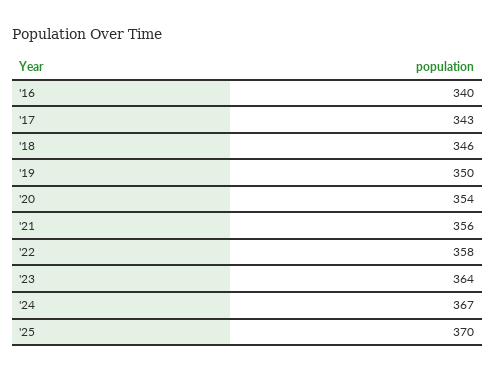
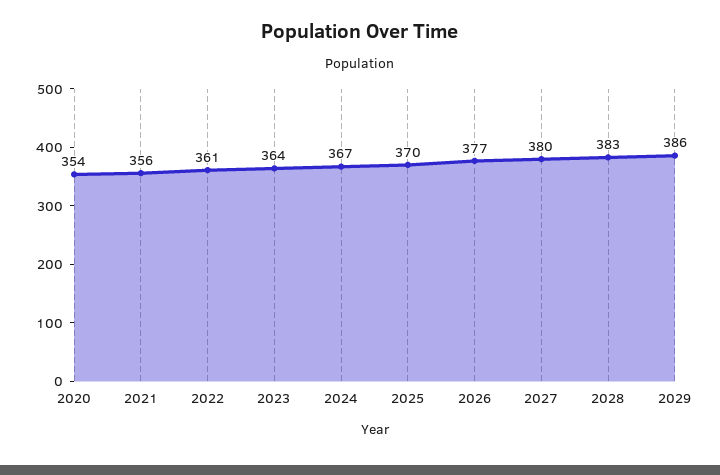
'16: 340 -> none
'17: 343 -> none
'18: 346 -> none
'19: 350 -> none
'22: 358 -> 361
2026: none -> 377
2027: none -> 380
2028: none -> 383
2029: none -> 386

